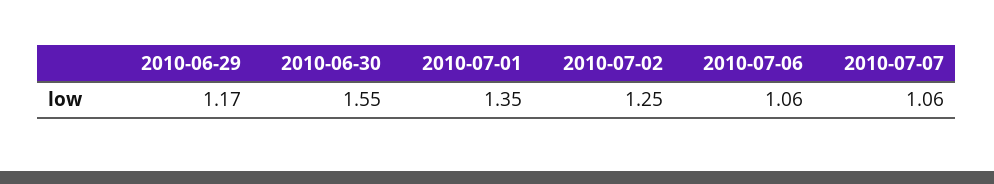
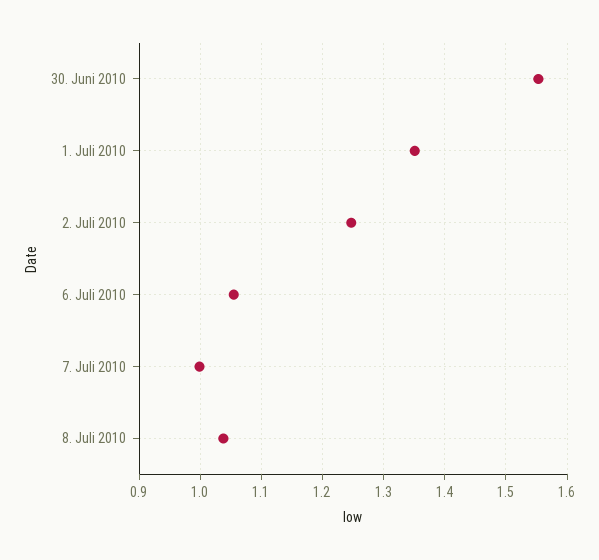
2010-06-29: 1.17 -> none
2010-07-07: 1.06 -> 1
8. Juli 2010: none -> 1.04

